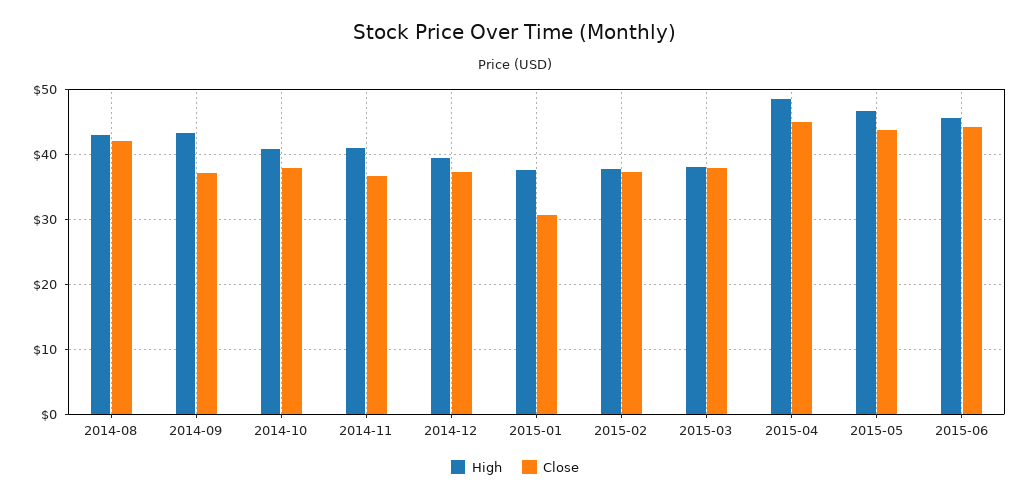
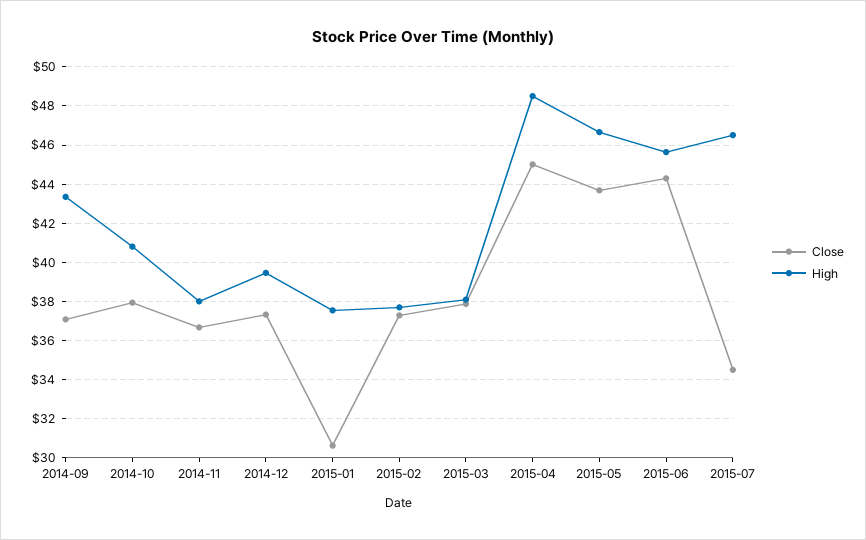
High, 2014-08: 43 -> none
Close, 2014-08: 42 -> none
High, 2014-11: 41 -> 38
Close, 2015-07: none -> 34.5
High, 2015-07: none -> 46.5

